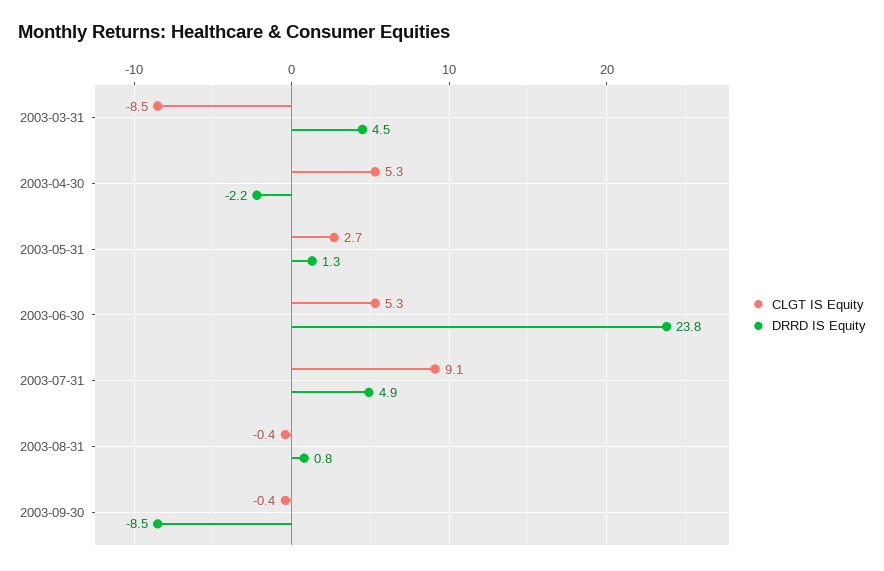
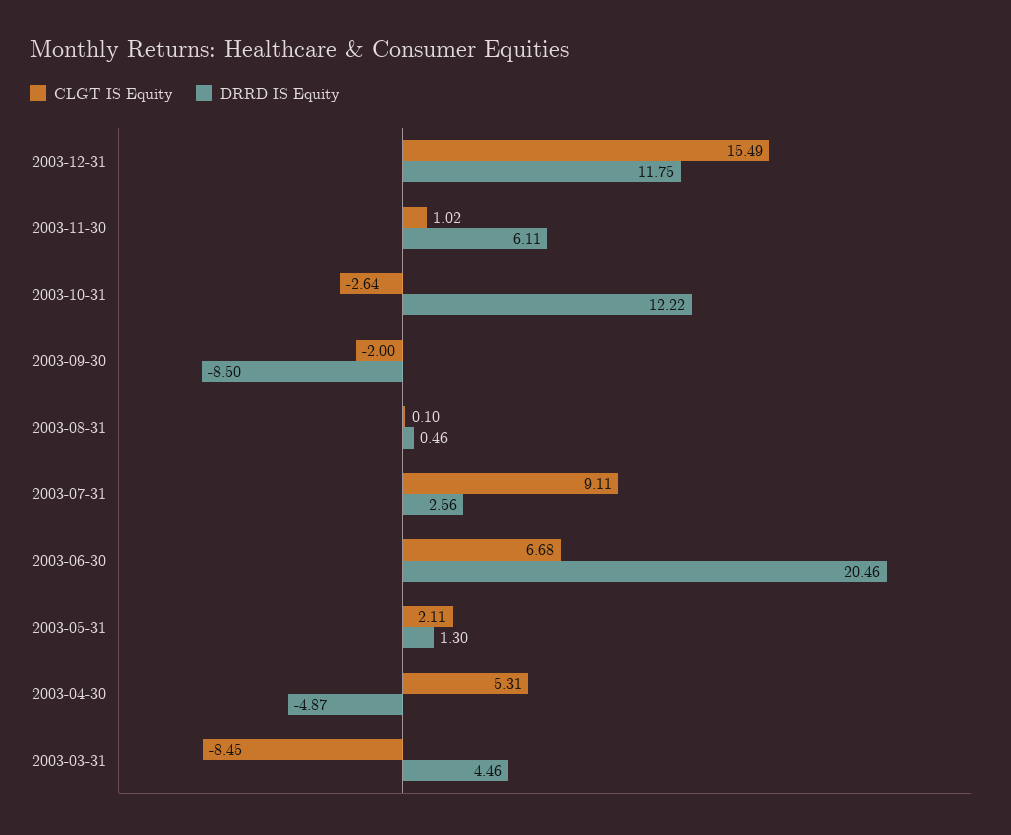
DRRD IS Equity, 2003-04-30: -2.2 -> -4.87
CLGT IS Equity, 2003-05-31: 2.7 -> 2.11
CLGT IS Equity, 2003-06-30: 5.3 -> 6.68
DRRD IS Equity, 2003-06-30: 23.8 -> 20.46
DRRD IS Equity, 2003-07-31: 4.9 -> 2.56
CLGT IS Equity, 2003-08-31: -0.4 -> 0.1
DRRD IS Equity, 2003-08-31: 0.8 -> 0.46
CLGT IS Equity, 2003-09-30: -0.4 -> -2
CLGT IS Equity, 2003-12-31: none -> 15.49
DRRD IS Equity, 2003-12-31: none -> 11.75
CLGT IS Equity, 2003-11-30: none -> 1.02
DRRD IS Equity, 2003-11-30: none -> 6.11
CLGT IS Equity, 2003-10-31: none -> -2.64
DRRD IS Equity, 2003-10-31: none -> 12.22

